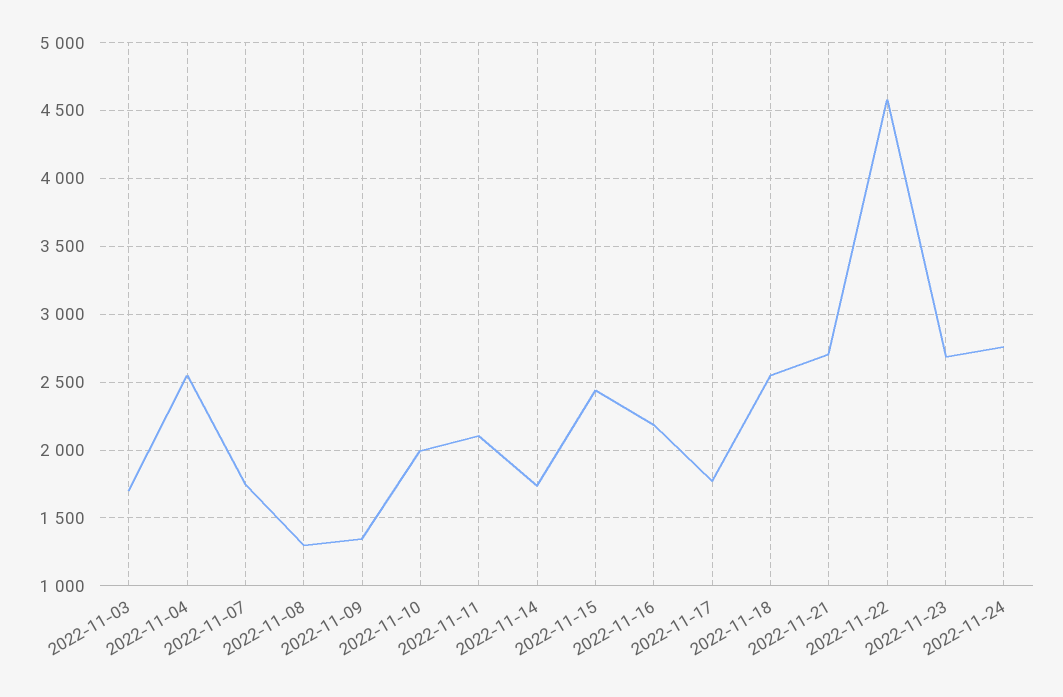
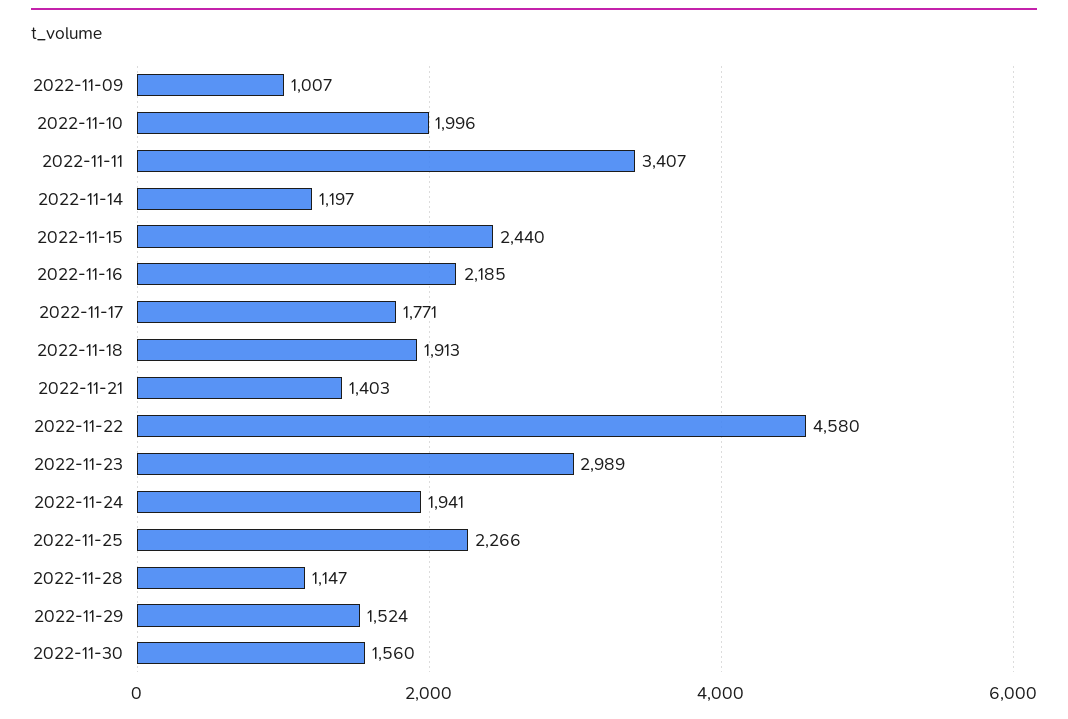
2022-11-03: 1700 -> none
2022-11-04: 2550 -> none
2022-11-07: 1750 -> none
2022-11-08: 1300 -> none
2022-11-09: 1350 -> 1007
2022-11-11: 2100 -> 3407
2022-11-14: 1750 -> 1197
2022-11-18: 2550 -> 1913
2022-11-21: 2700 -> 1403
2022-11-23: 2700 -> 2989
2022-11-24: 2750 -> 1941
2022-11-25: none -> 2266
2022-11-28: none -> 1147
2022-11-29: none -> 1524
2022-11-30: none -> 1560

